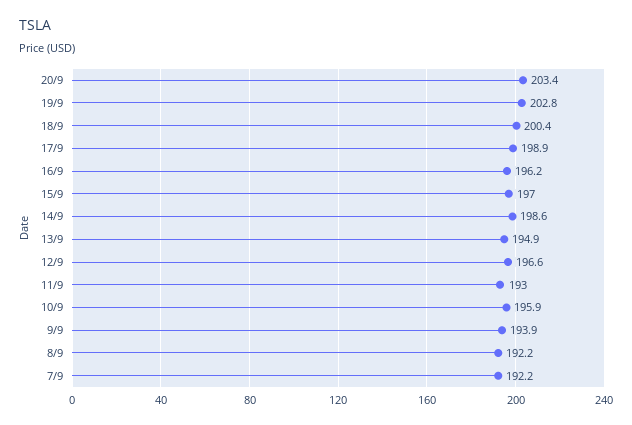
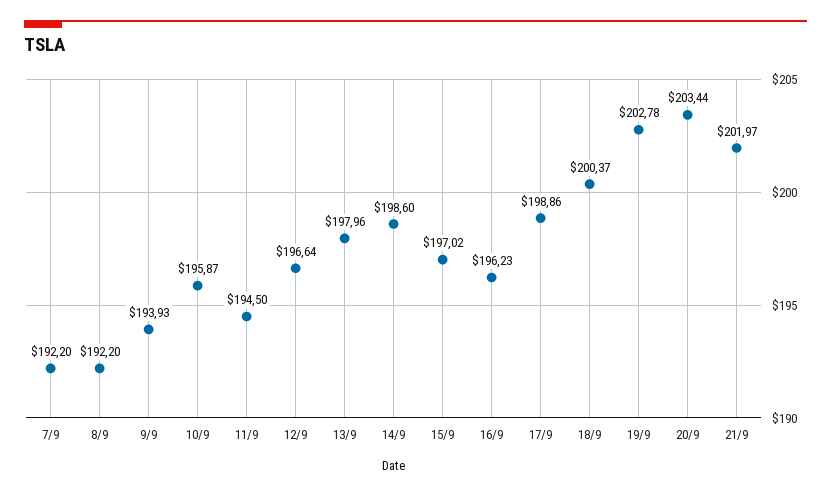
13/9: 194.9 -> 197.96
11/9: 193 -> 194.5
21/9: none -> 201.97

